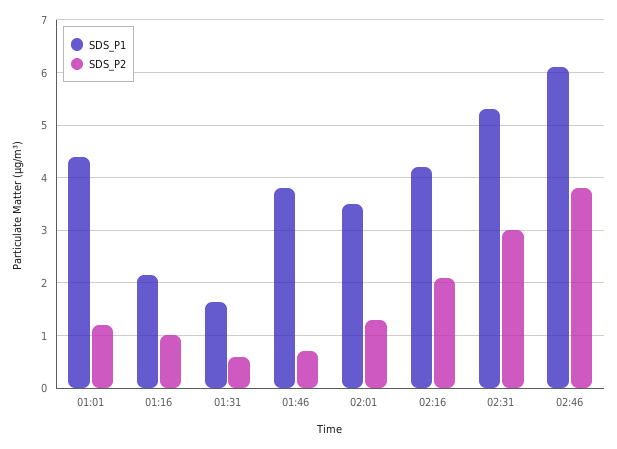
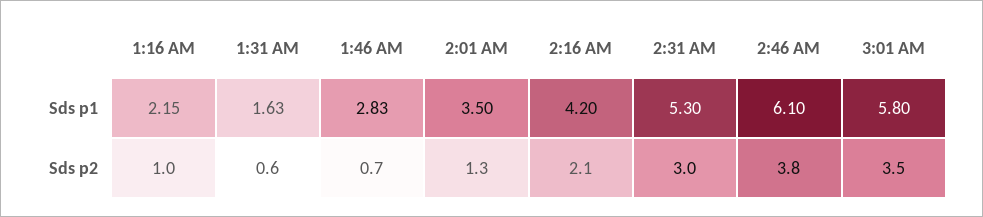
SDS_P1, 01:01: 4.4 -> none
SDS_P2, 01:01: 1.2 -> none
SDS_P1, 01:46: 3.8 -> 2.83
SDS_P1, 3:01 AM: none -> 5.8
SDS_P2, 3:01 AM: none -> 3.5

